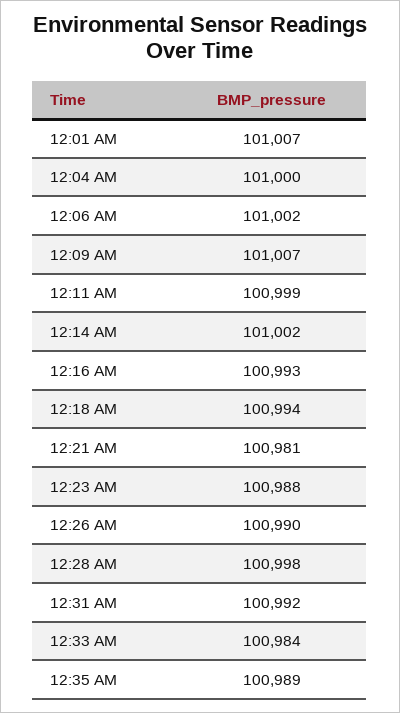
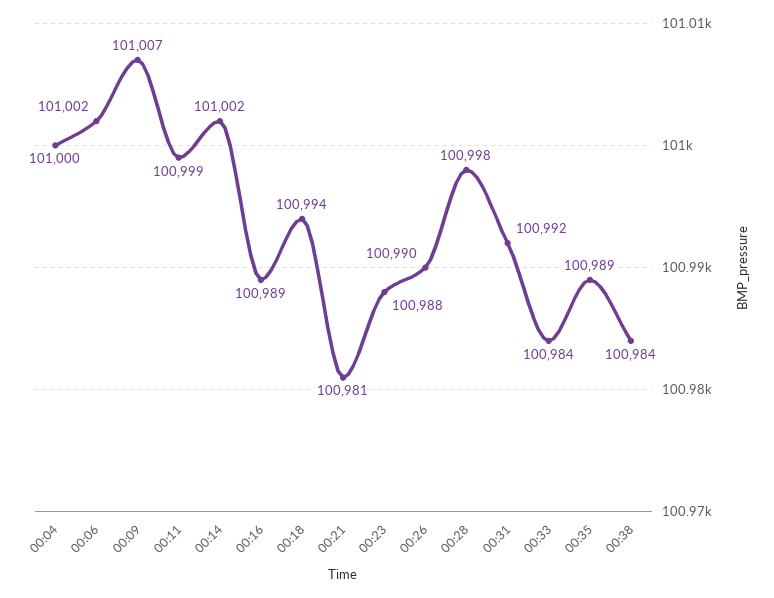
12:01 AM: 101007 -> none
12:16 AM: 100993 -> 100989
00:38: none -> 100984

